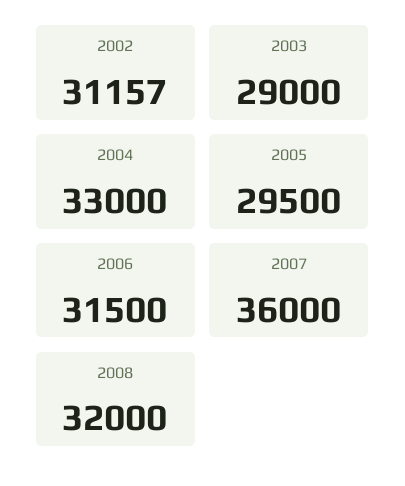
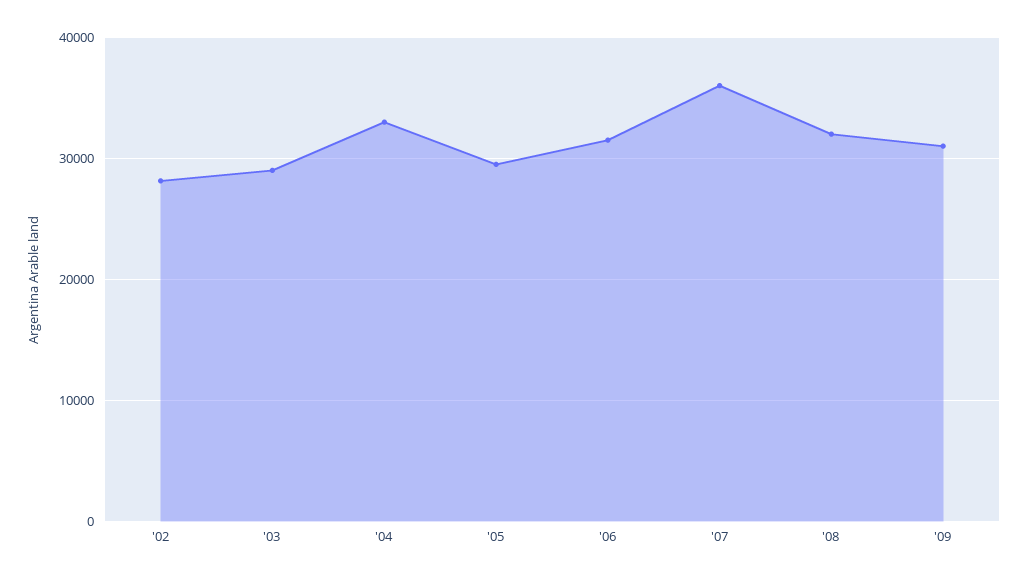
2002: 31157 -> 28000
'09: none -> 31000

